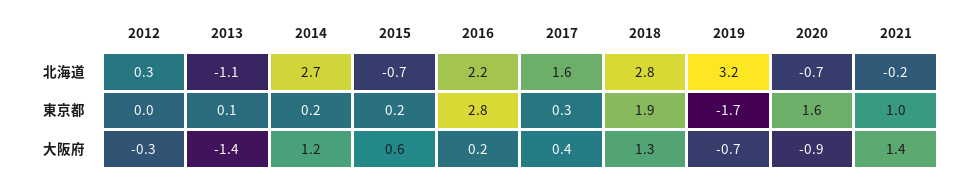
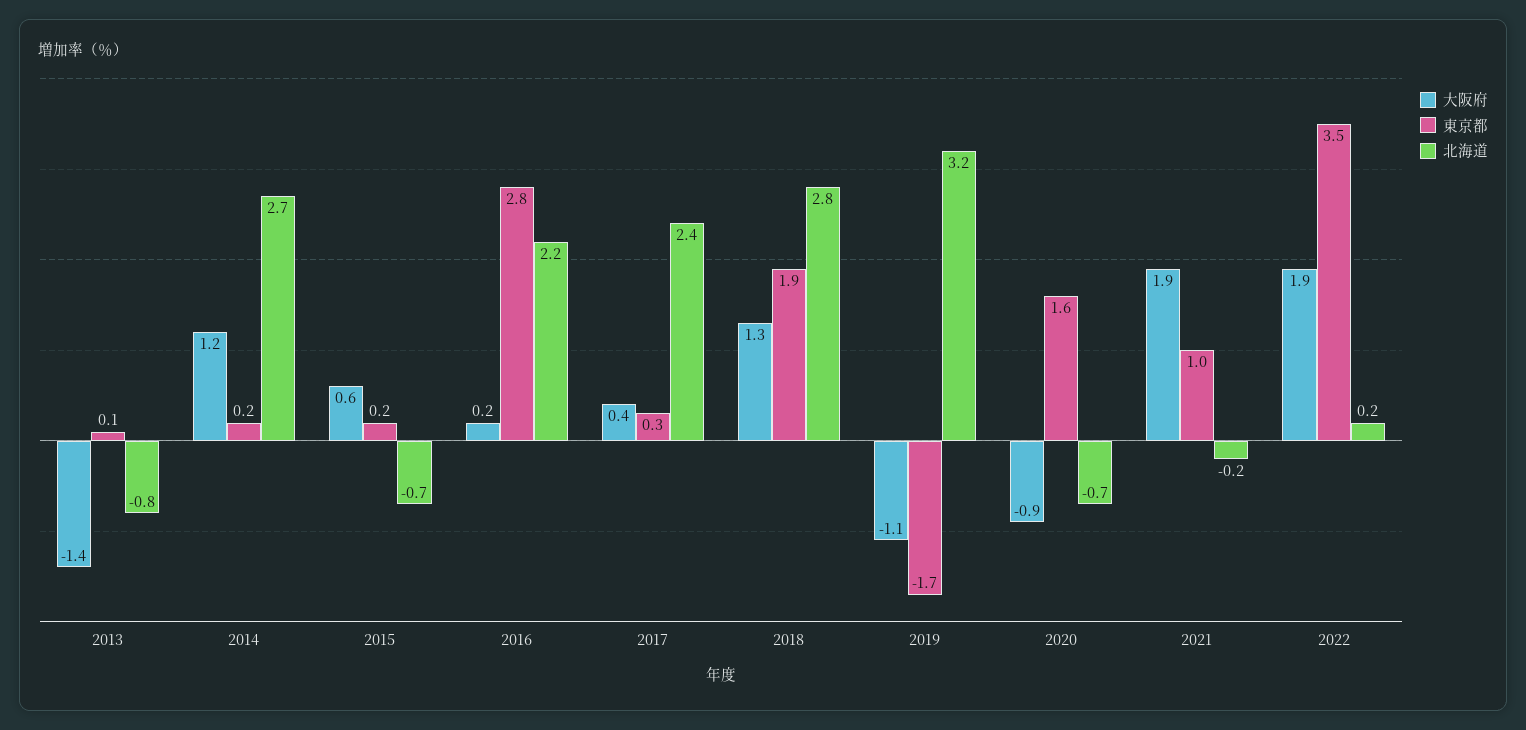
北海道, 2012: 0.3 -> none
北海道, 2013: -1.1 -> -0.8
北海道, 2017: 1.6 -> 2.4
東京都, 2012: 0 -> none
大阪府, 2012: -0.3 -> none
大阪府, 2019: -0.7 -> -1.1
大阪府, 2021: 1.4 -> 1.9
大阪府, 2022: none -> 1.9
東京都, 2022: none -> 3.5
北海道, 2022: none -> 0.2

